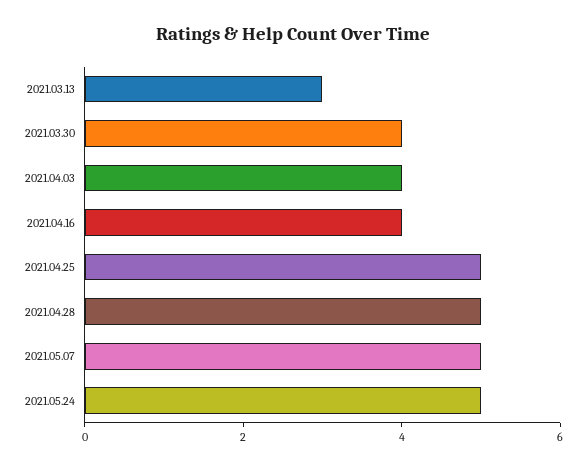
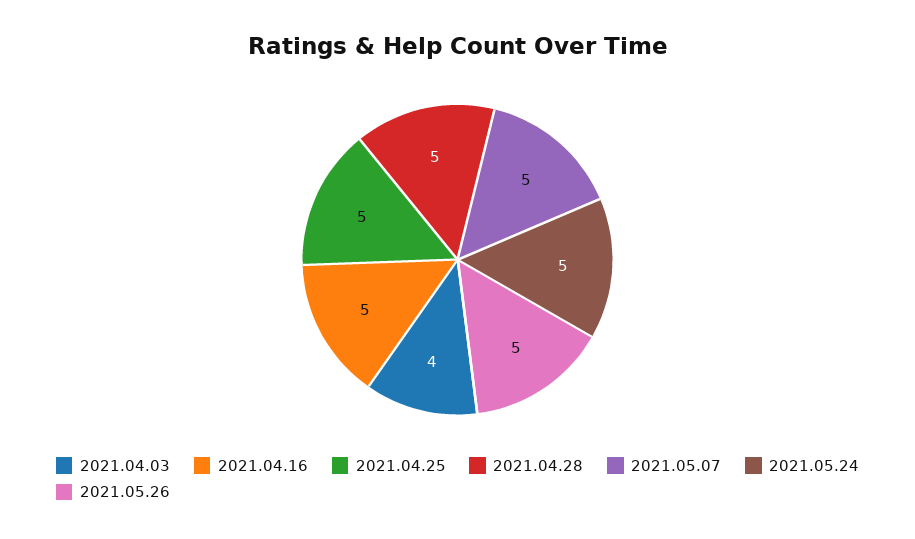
2021.03.13: 3 -> none
2021.03.30: 4 -> none
2021.04.16: 4 -> 5
2021.05.26: none -> 5

